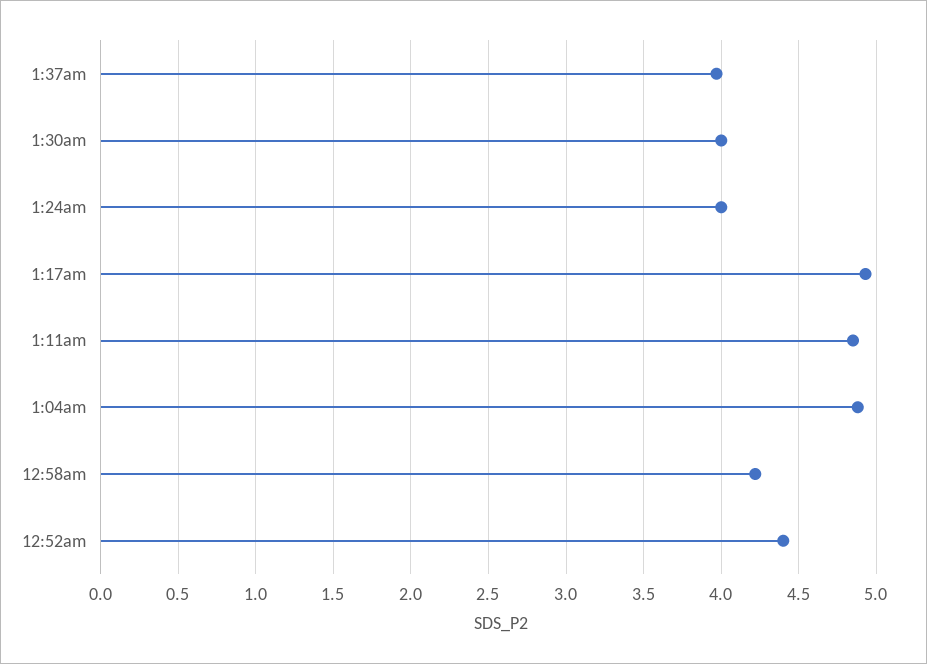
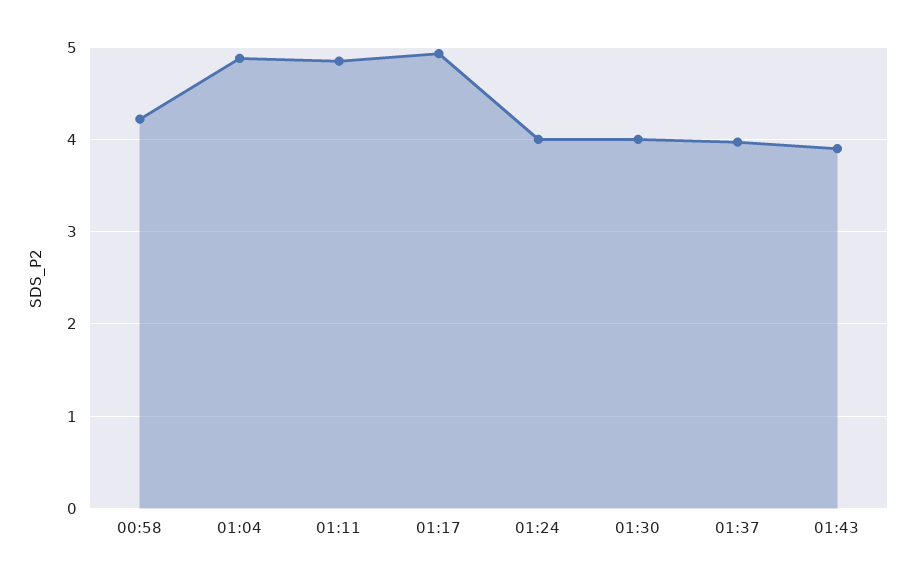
12:52am: 4.4 -> none
01:43: none -> 3.9

